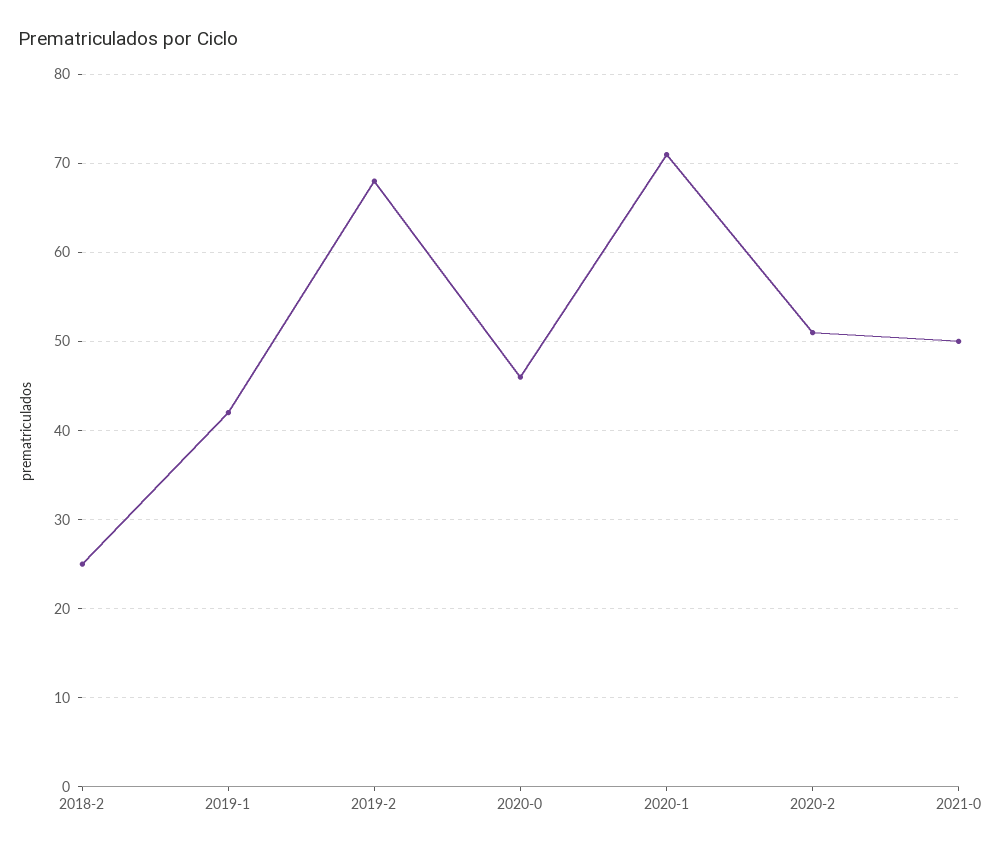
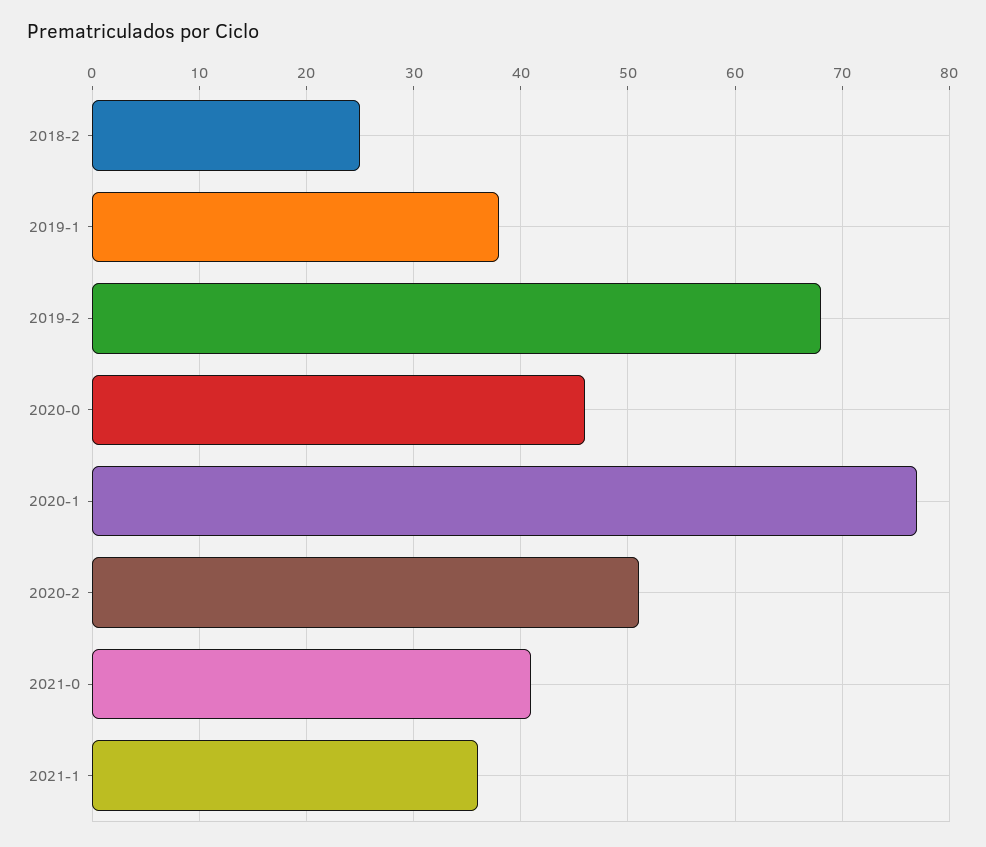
2019-1: 42 -> 38
2020-1: 71 -> 77
2021-0: 50 -> 41
2021-1: none -> 36

